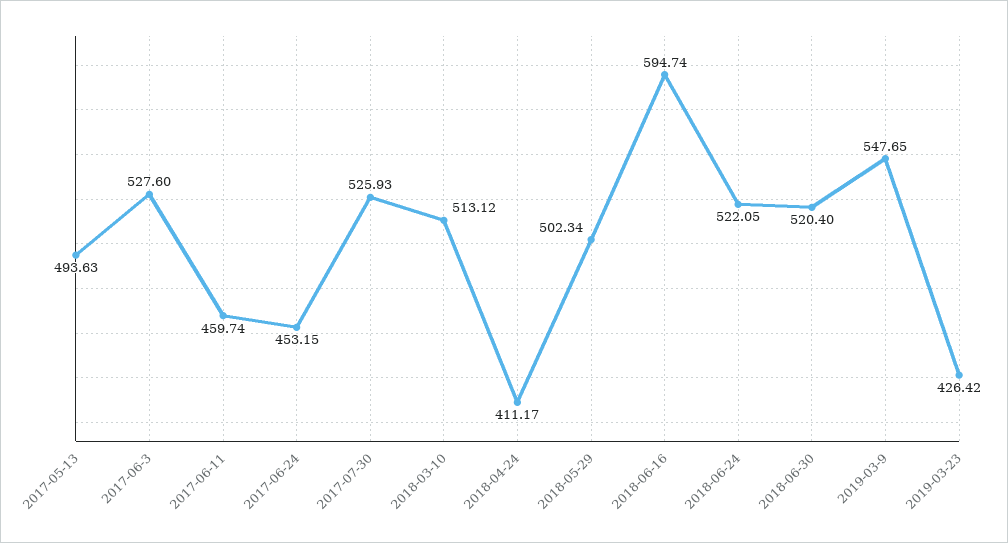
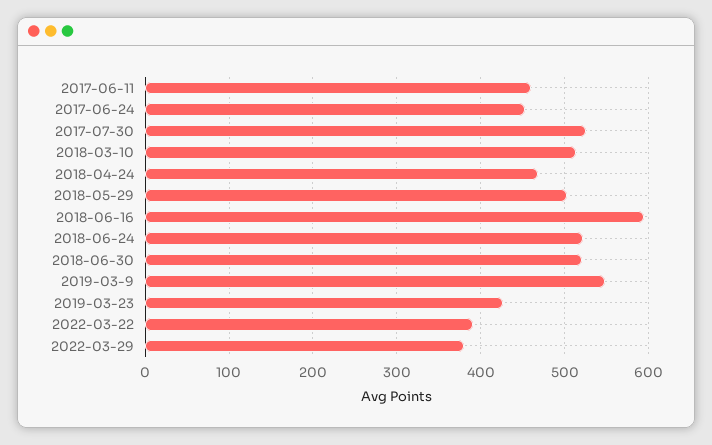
2017-05-13: 493.63 -> none
2017-06-3: 527.6 -> none
2018-04-24: 411.17 -> 470
2022-03-22: none -> 390
2022-03-29: none -> 380

